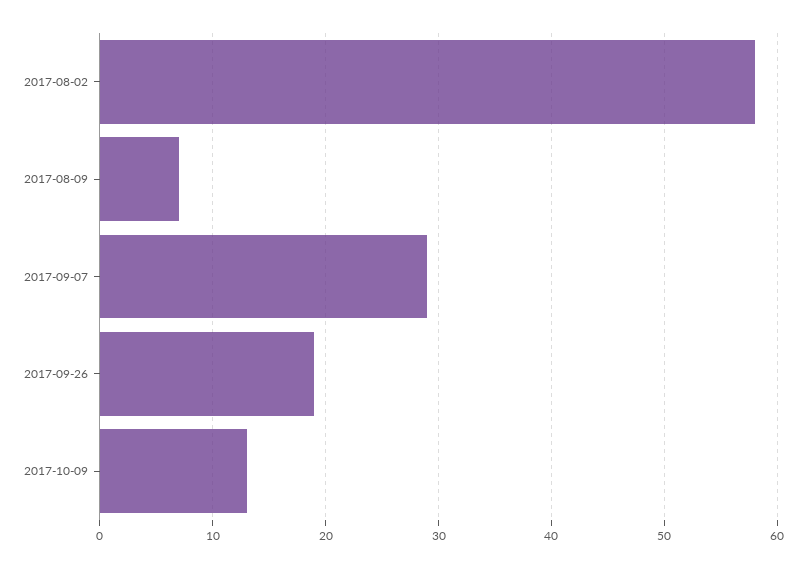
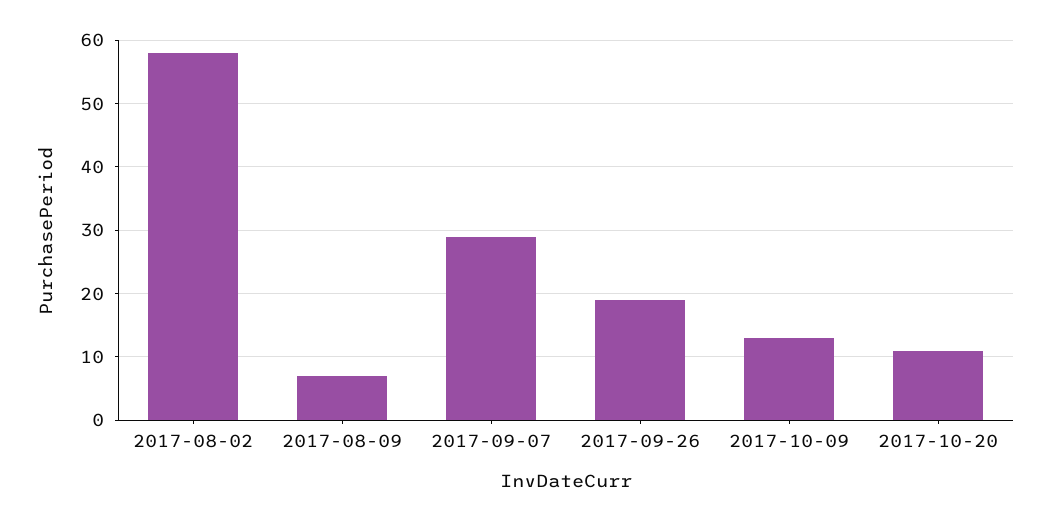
2017-10-20: none -> 11

